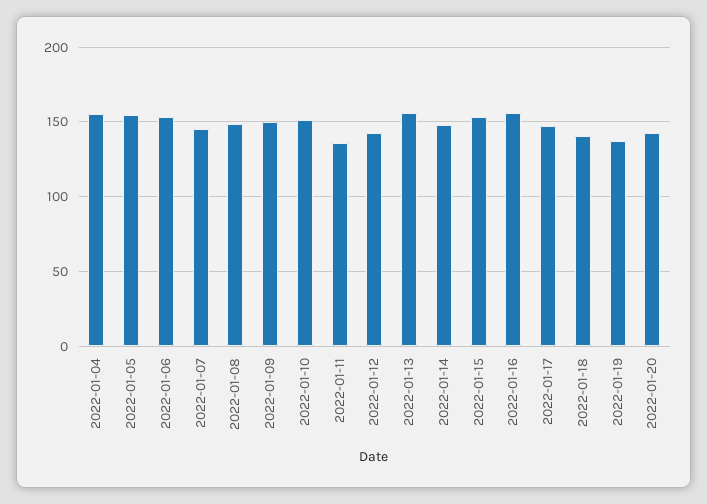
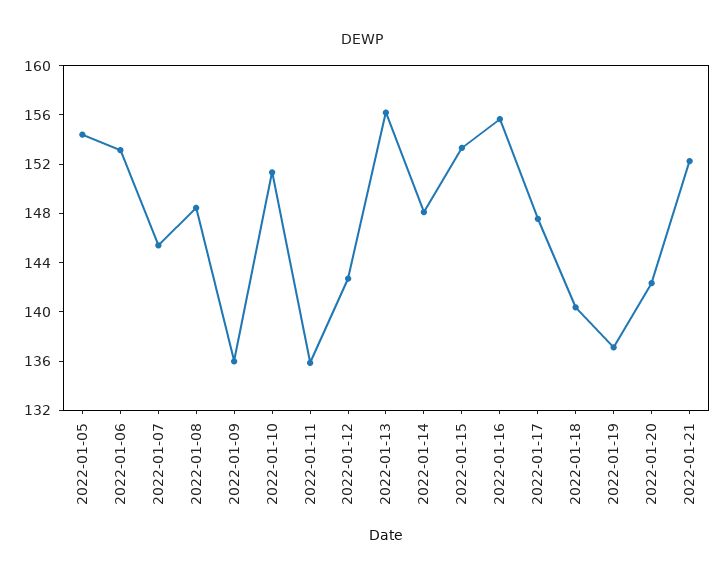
2022-01-04: 155 -> none
2022-01-09: 150 -> 136
2022-01-21: none -> 152

